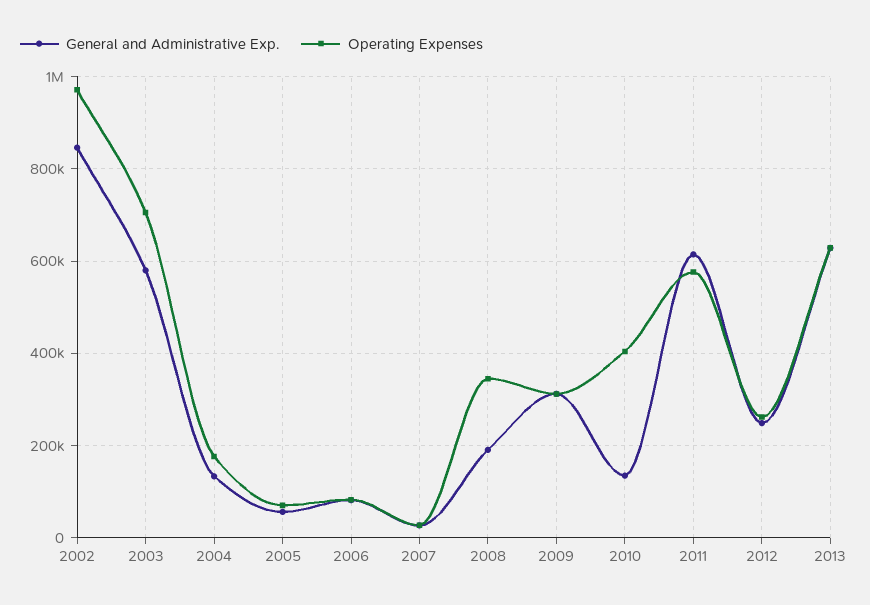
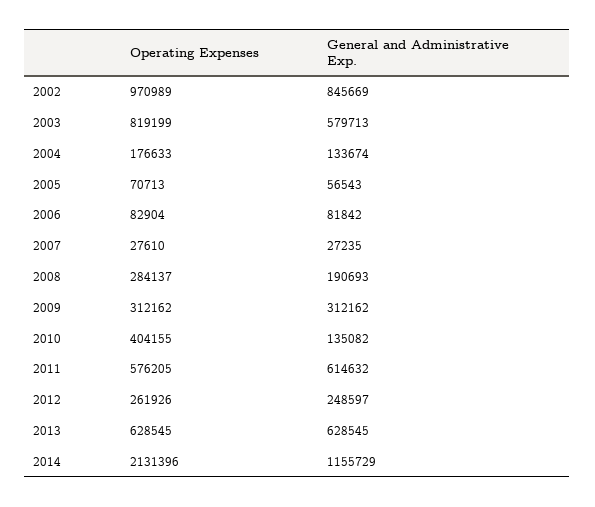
Operating Expenses, 2003: 700000 -> 819199
Operating Expenses, 2008: 340000 -> 284137
Operating Expenses, 2014: none -> 2131396
General and Administrative Exp., 2014: none -> 1155729

